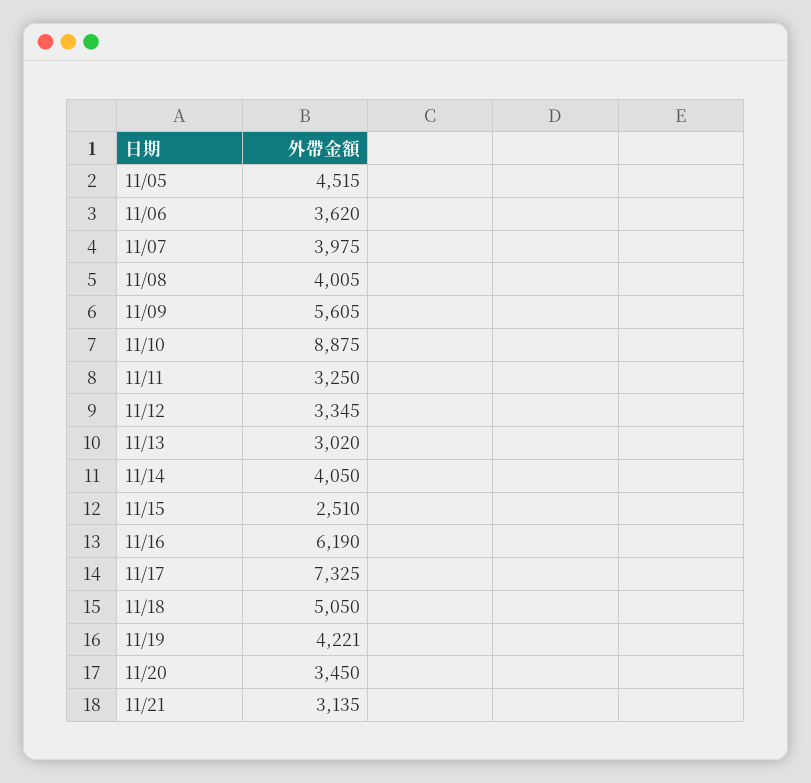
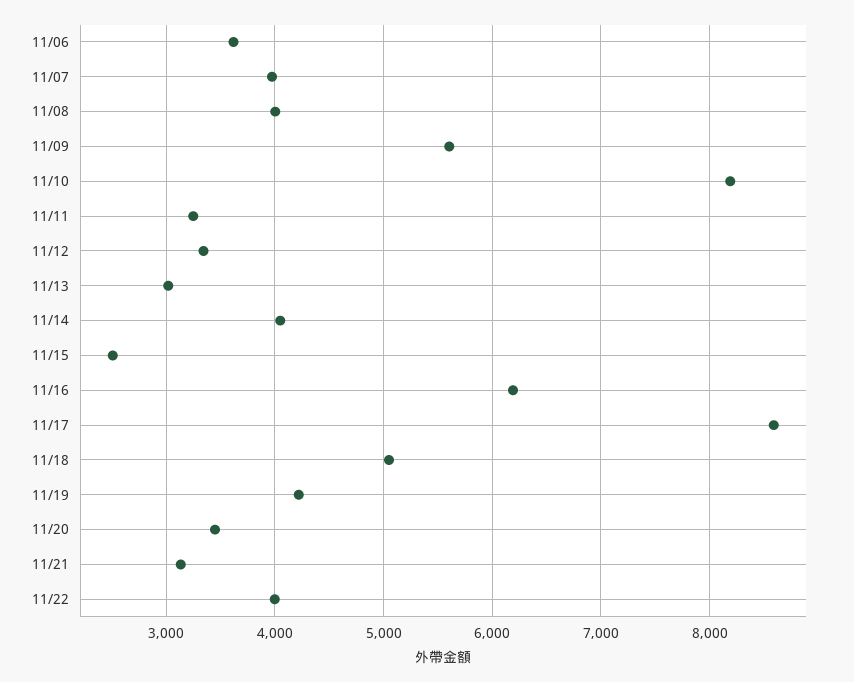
11/05: 4515 -> none
11/10: 8875 -> 8200
11/17: 7325 -> 8600
11/22: none -> 4000

